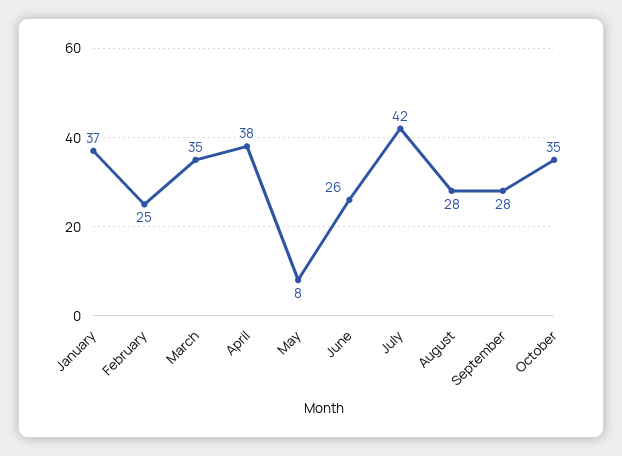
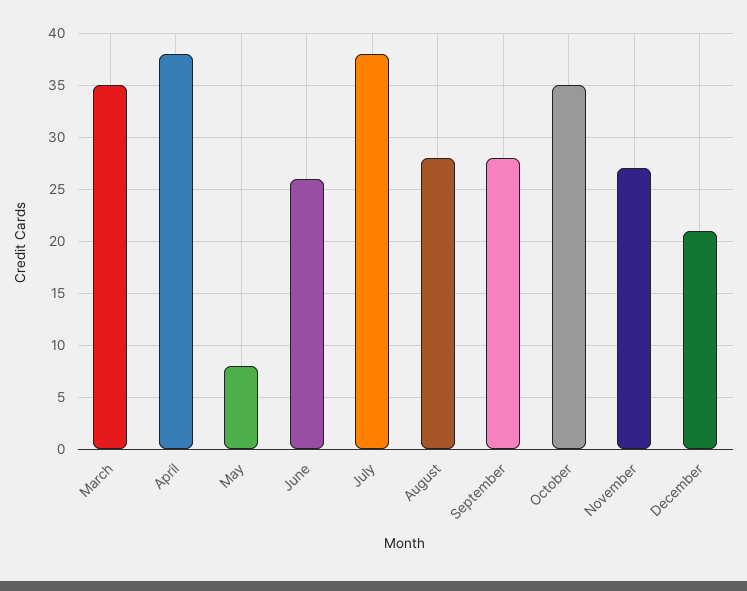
January: 37 -> none
February: 25 -> none
July: 42 -> 38
November: none -> 27
December: none -> 21

